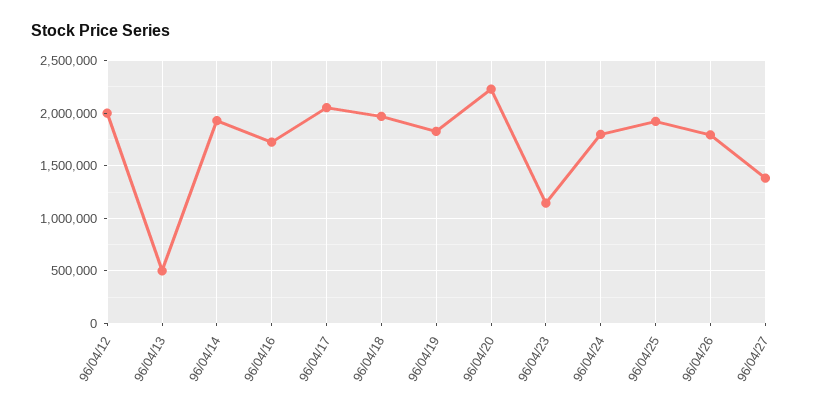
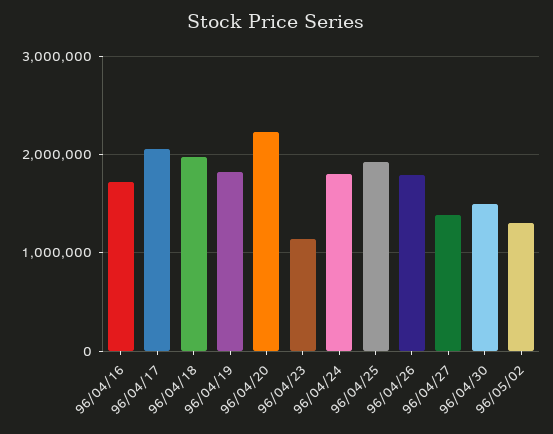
96/04/12: 2000000 -> none
96/04/13: 500000 -> none
96/04/14: 1900000 -> none
96/04/30: none -> 1500000
96/05/02: none -> 1300000

